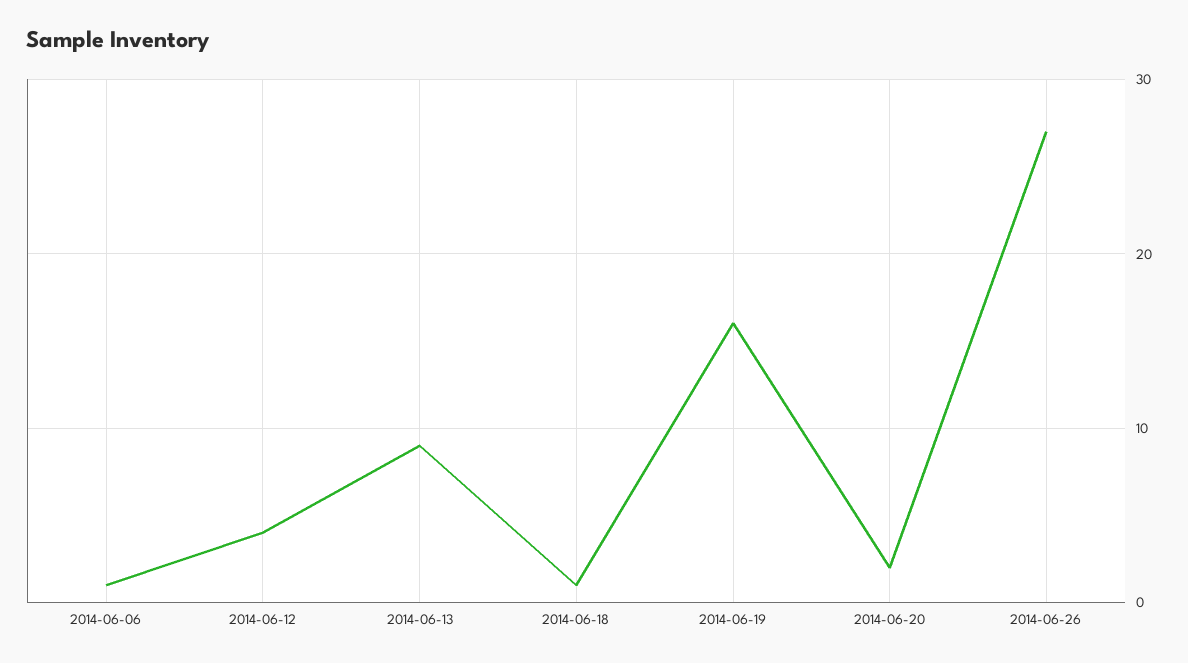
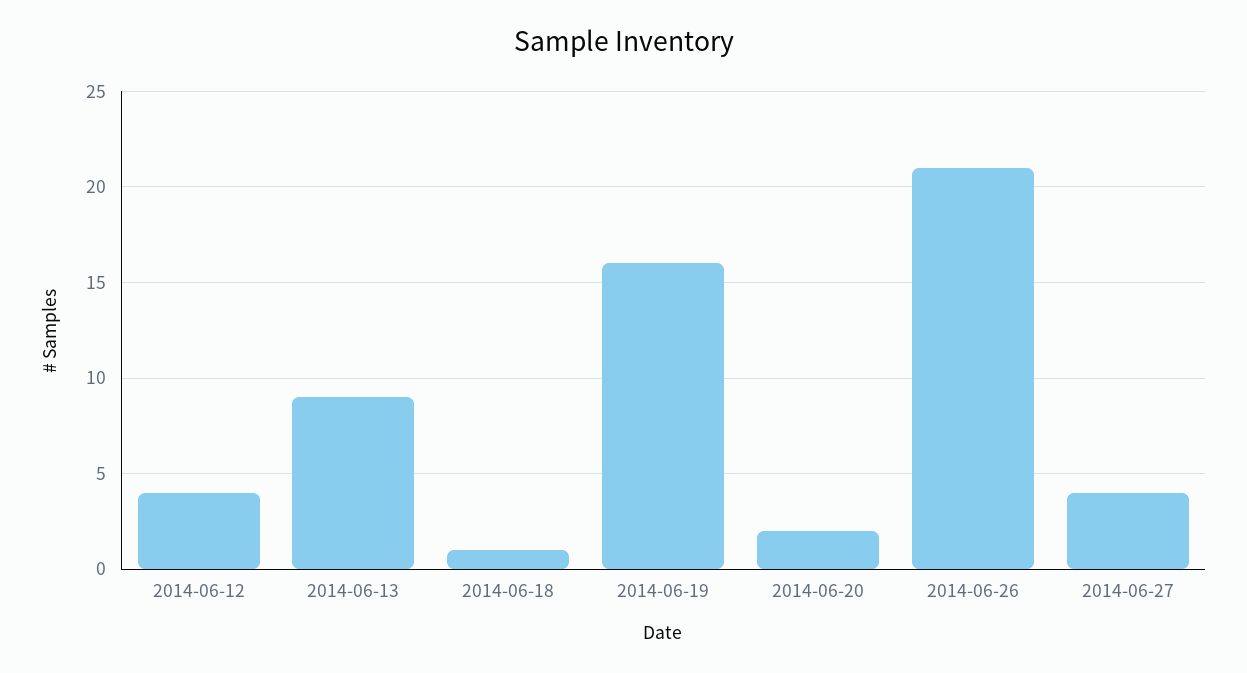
2014-06-06: 1 -> none
2014-06-26: 27 -> 21
2014-06-27: none -> 4

